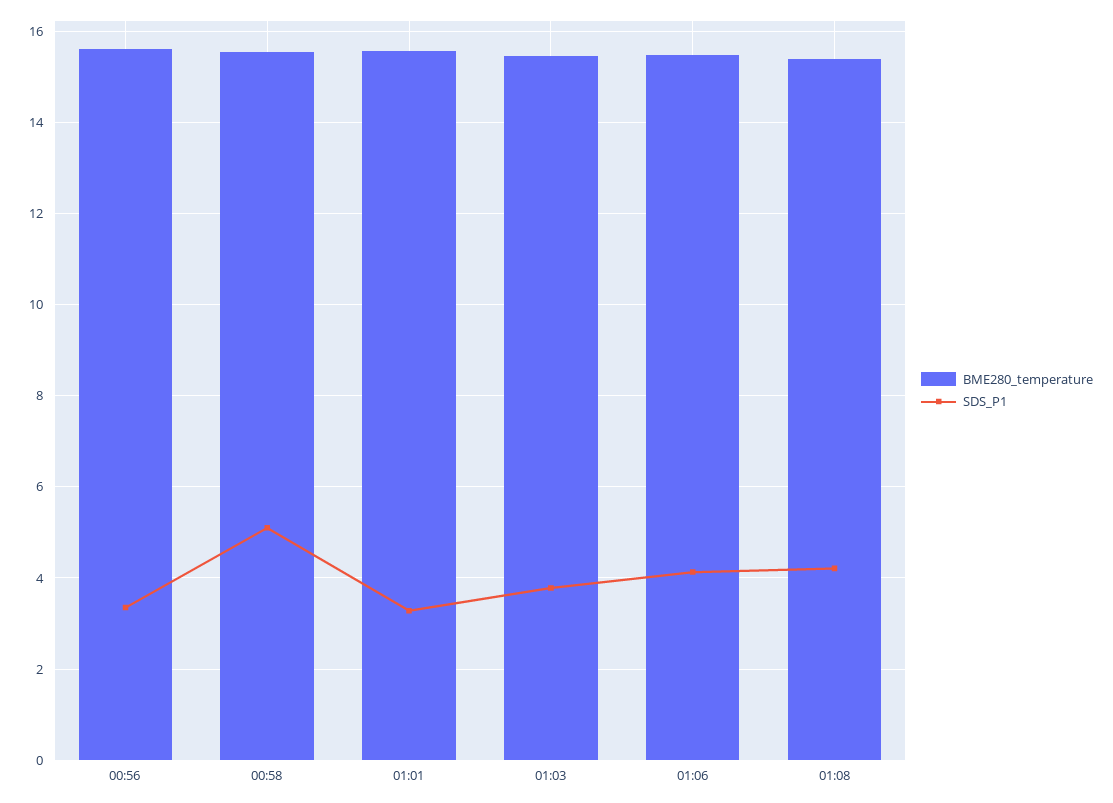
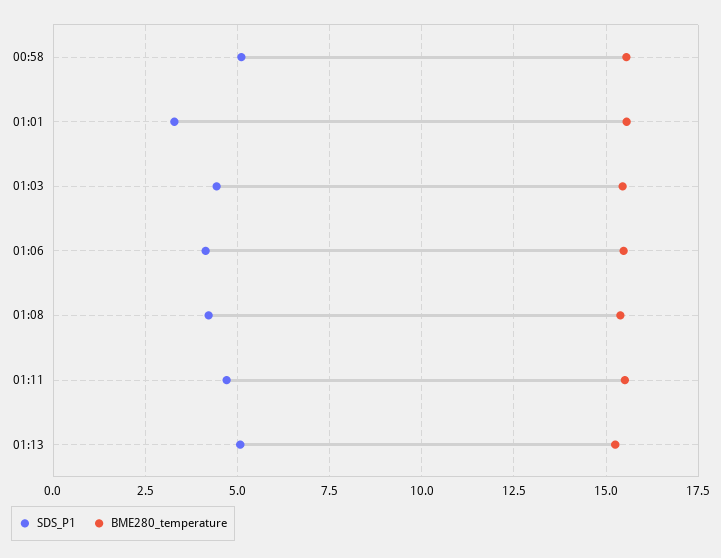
BME280_temperature, 00:56: 15.6 -> none
SDS_P1, 00:56: 3.4 -> none
SDS_P1, 01:03: 3.8 -> 4.5
SDS_P1, 01:11: none -> 4.75
BME280_temperature, 01:11: none -> 15.5
SDS_P1, 01:13: none -> 5
BME280_temperature, 01:13: none -> 15.25

